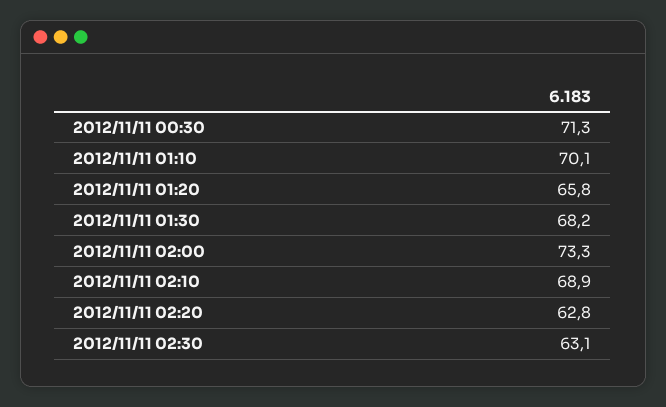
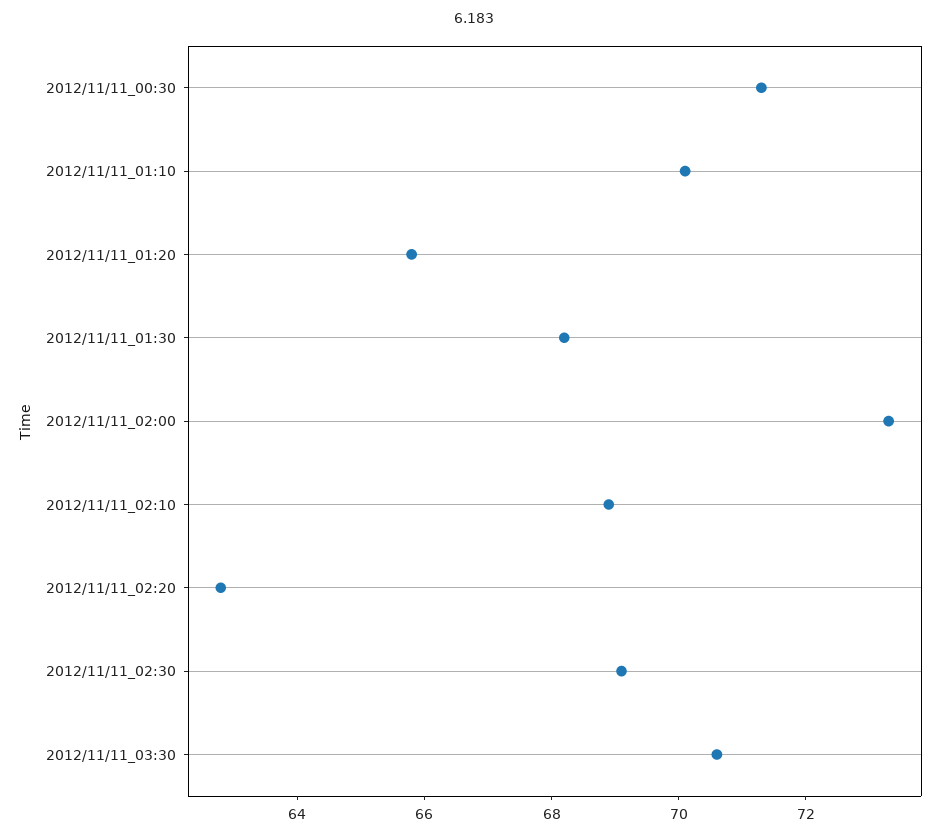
2012/11/11 02:30: 63.1 -> 69
2012/11/11_03:30: none -> 70.5

